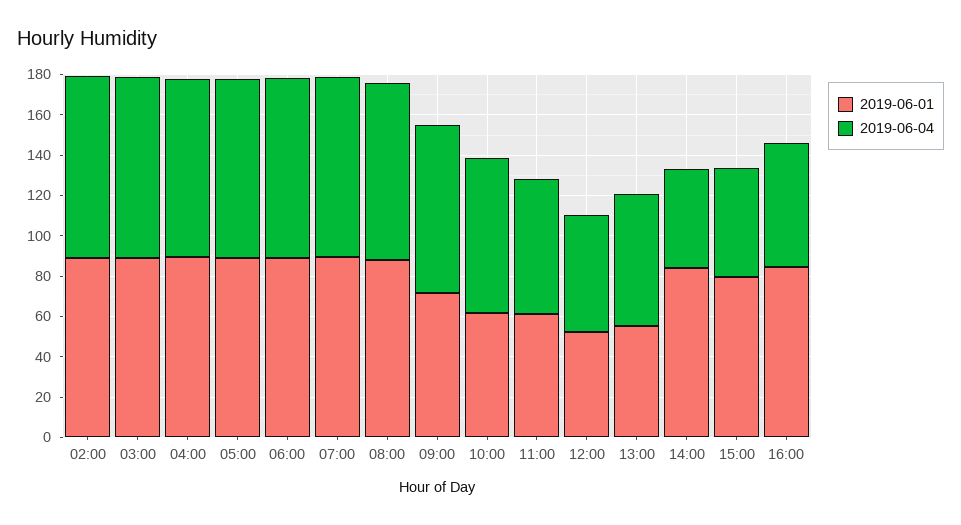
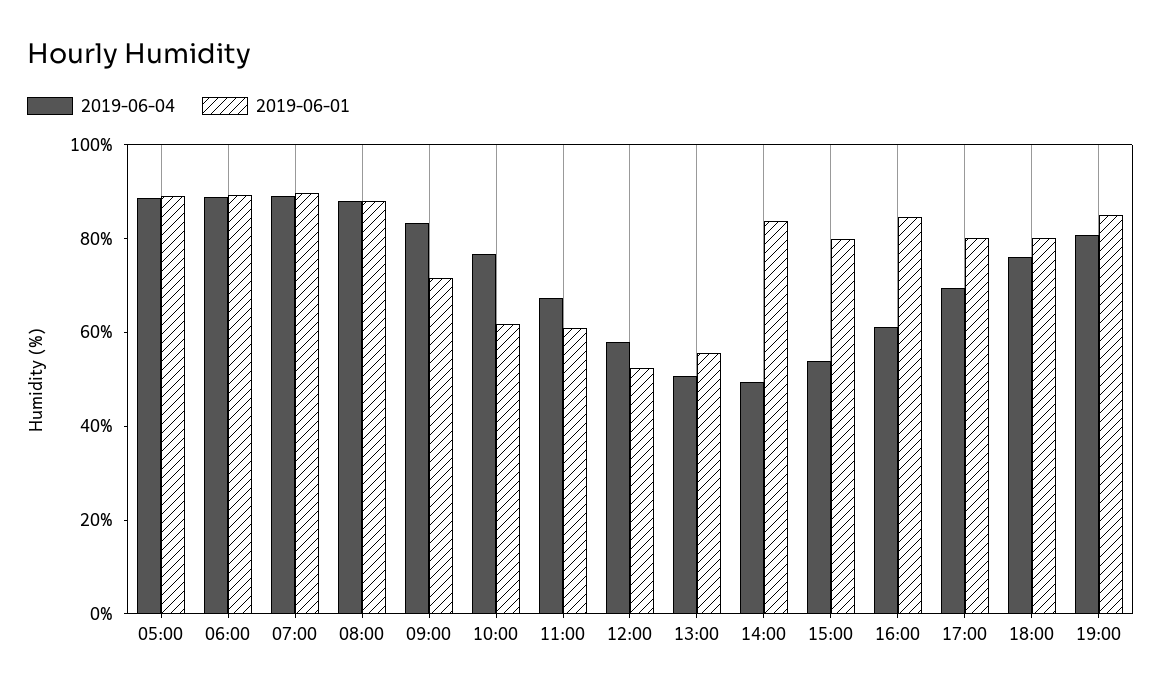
2019-06-01, 02:00: 90 -> none
2019-06-04, 02:00: 90 -> none
2019-06-01, 03:00: 90 -> none
2019-06-04, 03:00: 90 -> none
2019-06-01, 04:00: 90 -> none
2019-06-04, 04:00: 90 -> none
2019-06-04, 13:00: 65 -> 50
2019-06-04, 17:00: none -> 70
2019-06-01, 17:00: none -> 80
2019-06-04, 18:00: none -> 75
2019-06-01, 18:00: none -> 80
2019-06-04, 19:00: none -> 80
2019-06-01, 19:00: none -> 85

